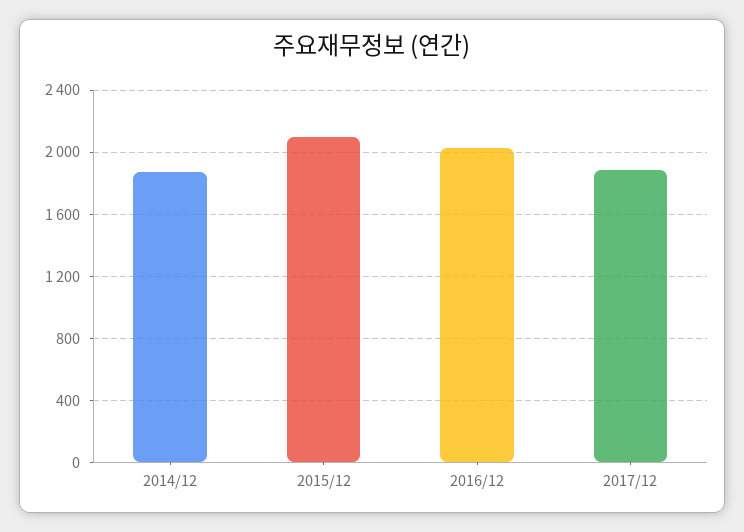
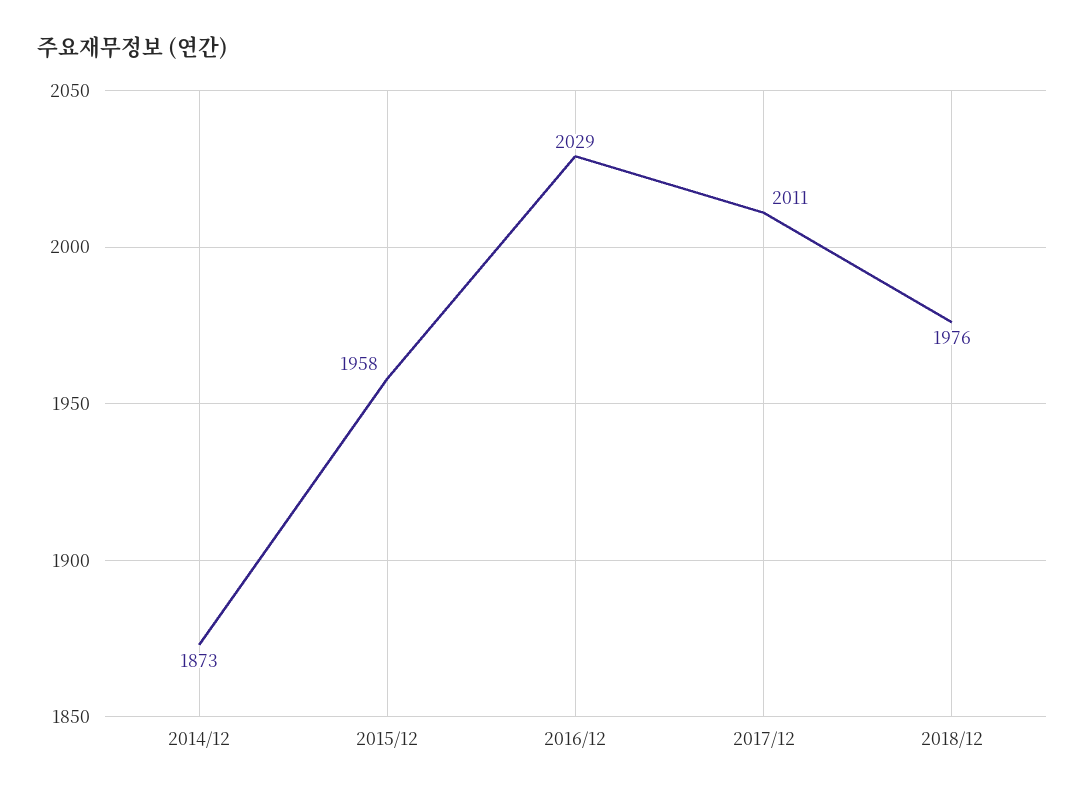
2015/12: 2100 -> 1958
2017/12: 1900 -> 2011
2018/12: none -> 1976

